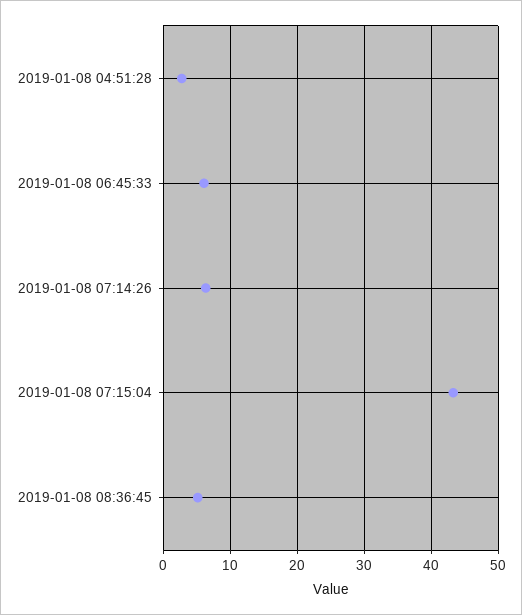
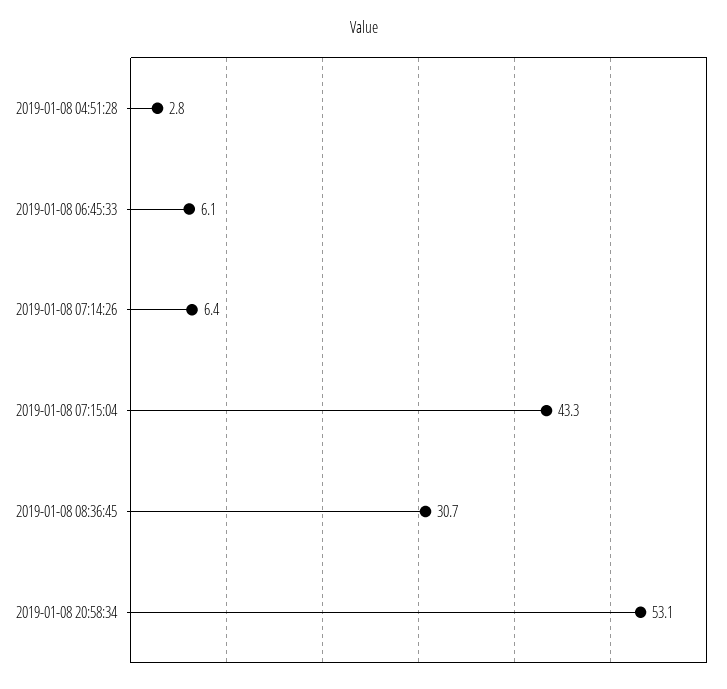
2019-01-08 08:36:45: 5 -> 30.7
2019-01-08 20:58:34: none -> 53.1

